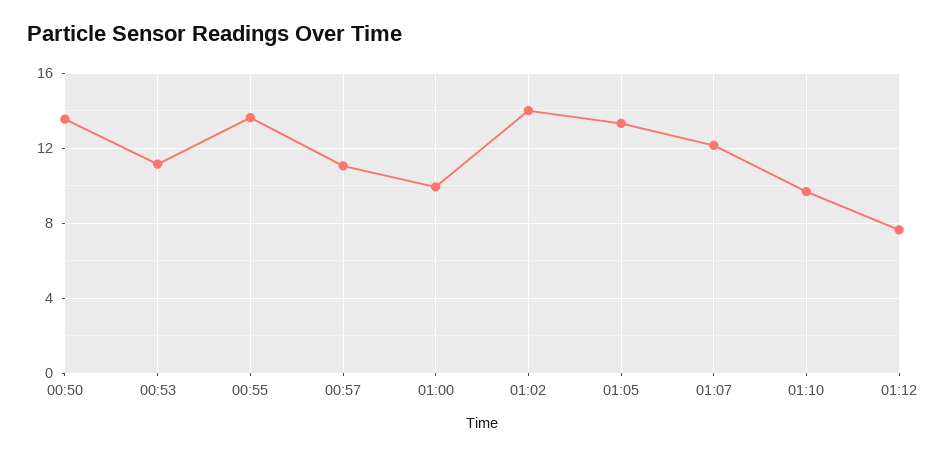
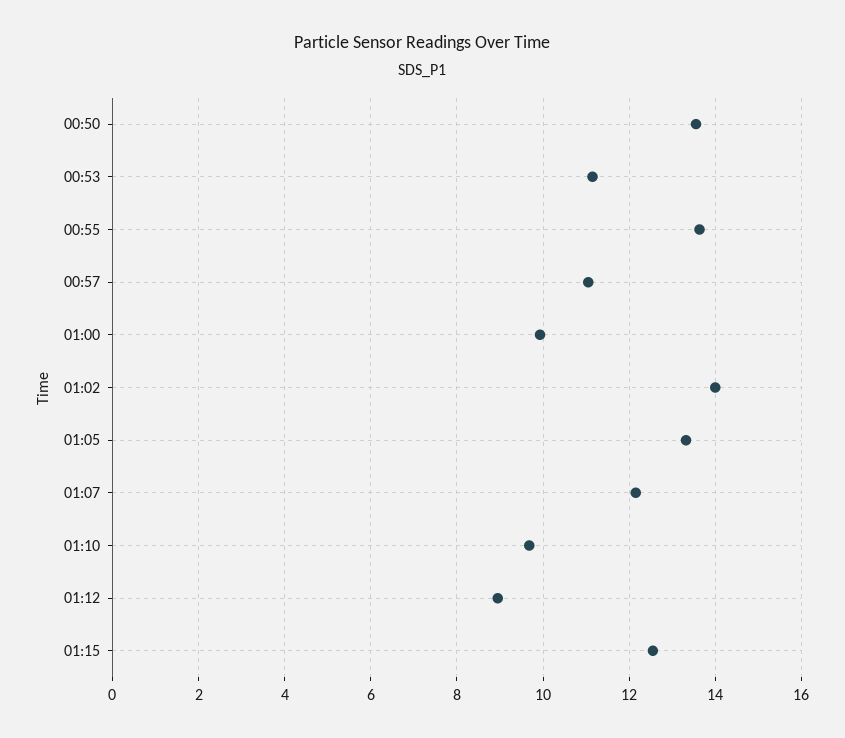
01:12: 7.5 -> 9
01:15: none -> 12.6

